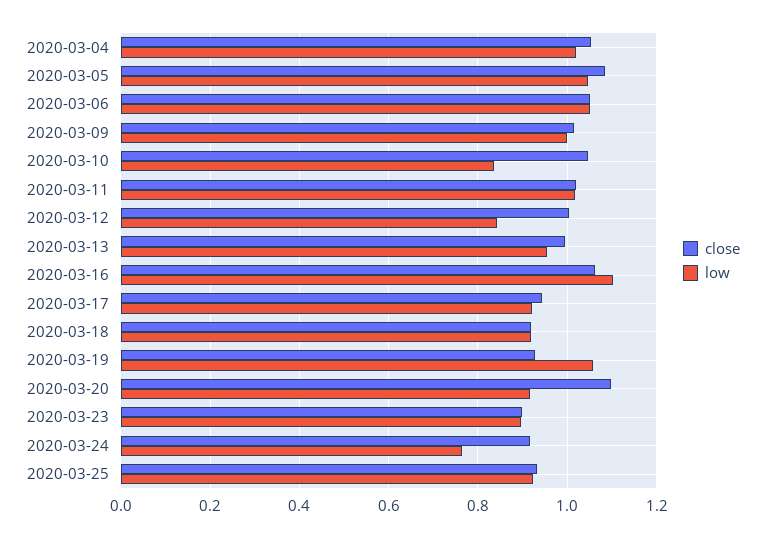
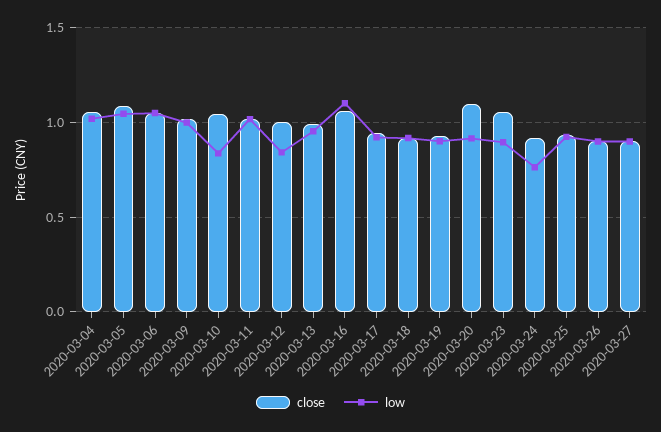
low, 2020-03-19: 1.06 -> 0.9
close, 2020-03-23: 0.9 -> 1.05
close, 2020-03-26: none -> 0.9
low, 2020-03-26: none -> 0.9
close, 2020-03-27: none -> 0.9
low, 2020-03-27: none -> 0.9

